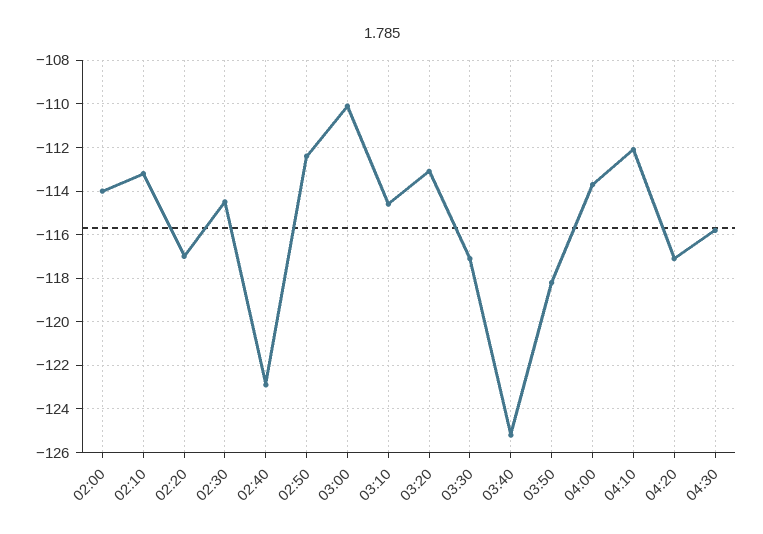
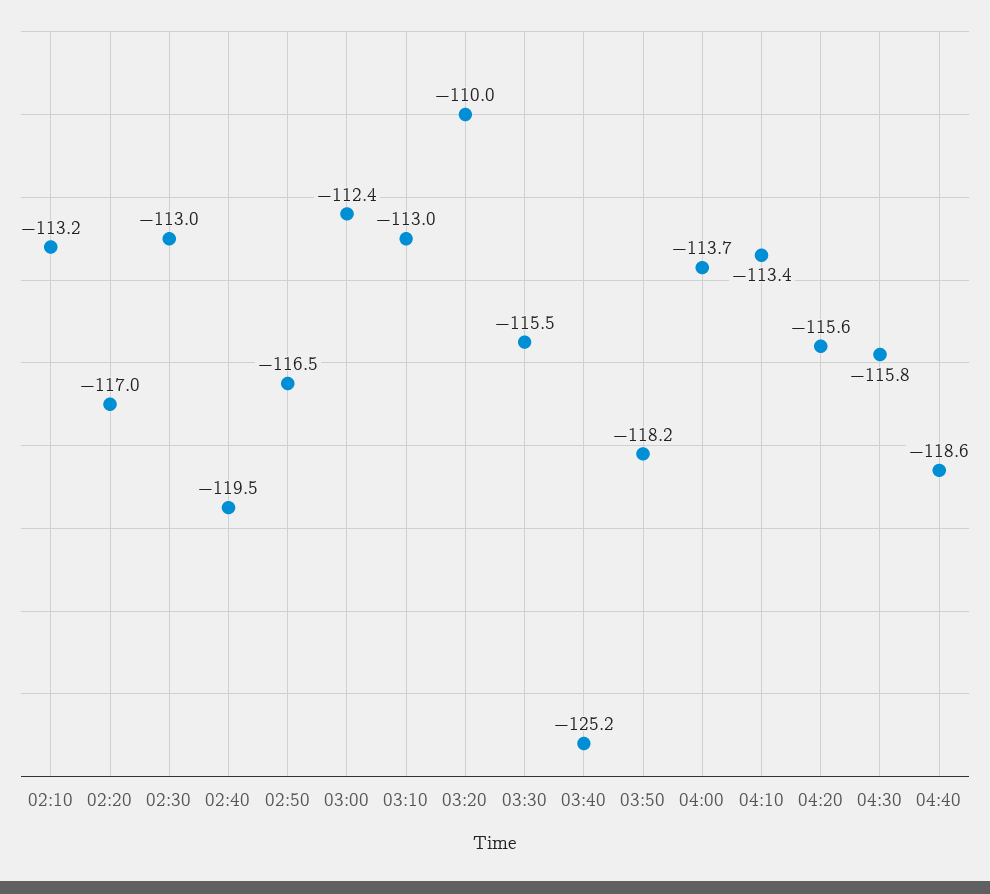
02:00: -114 -> none
02:30: -114.5 -> -113
02:40: -123 -> -119.5
02:50: -112.5 -> -116.5
03:00: -110 -> -112.4
03:10: -114.5 -> -113
03:20: -113 -> -110
03:30: -117 -> -115.5
04:10: -112 -> -113.4
04:20: -117 -> -115.6
04:40: none -> -118.6

